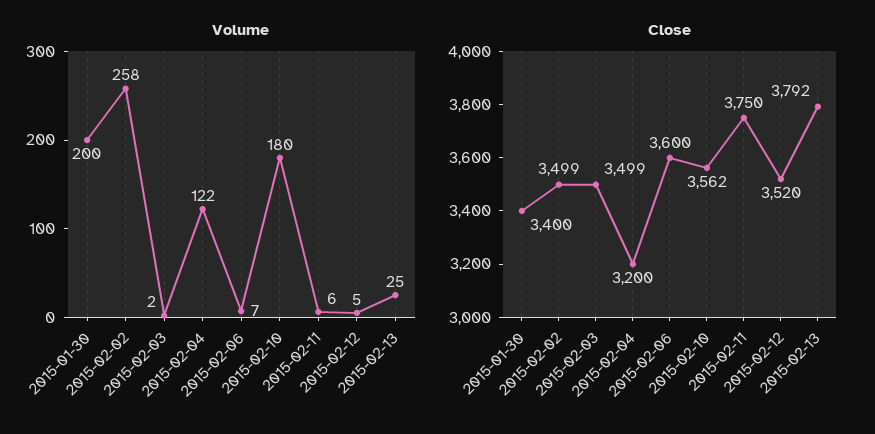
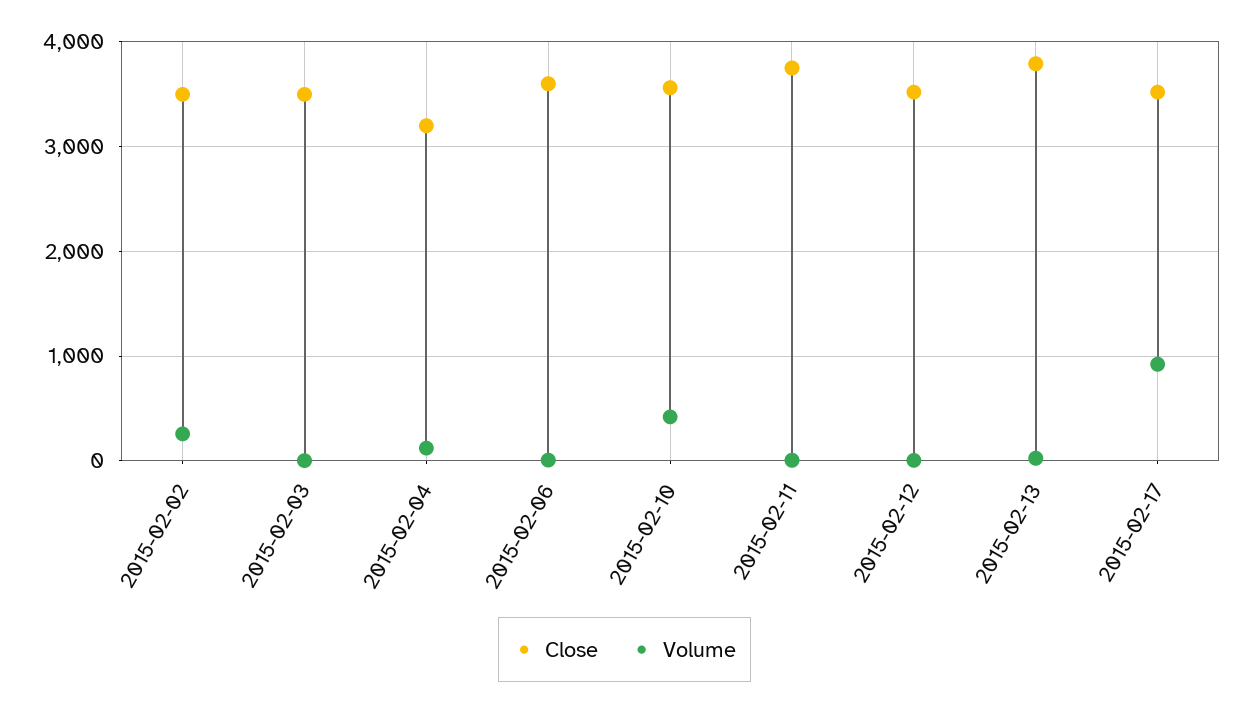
Volume, 2015-01-30: 200 -> none
Volume, 2015-02-10: 180 -> 400
Close, 2015-01-30: 3400 -> none
Close, 2015-02-17: none -> 3500
Volume, 2015-02-17: none -> 900

